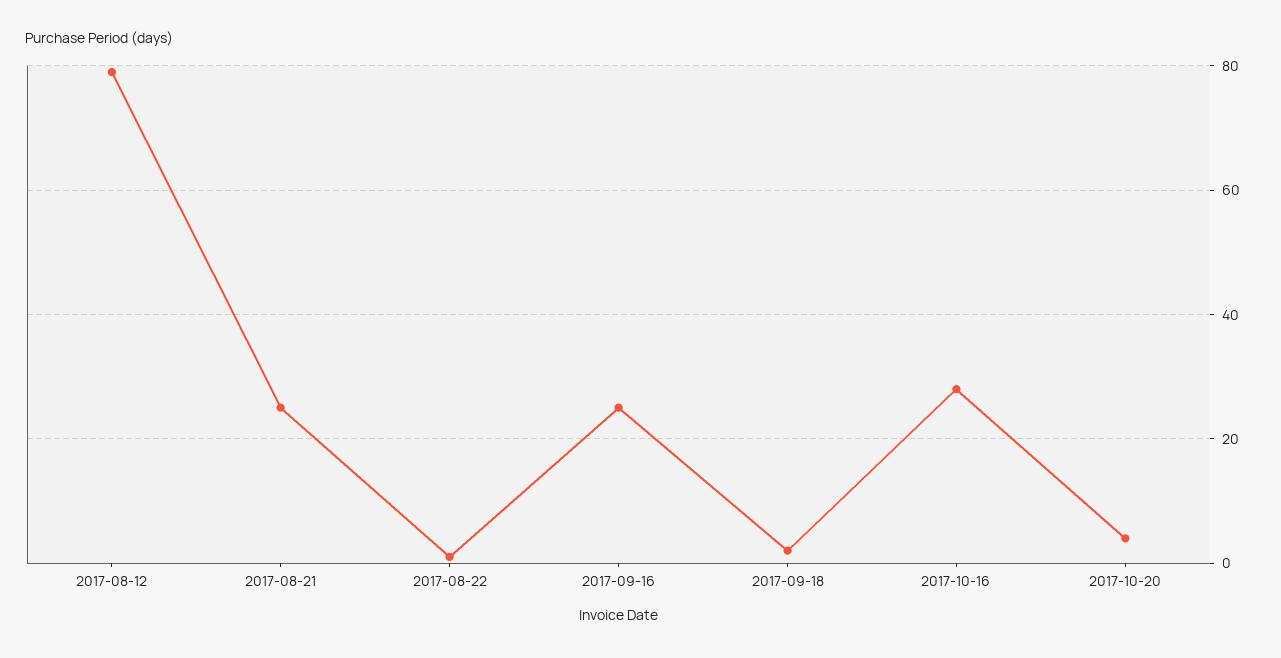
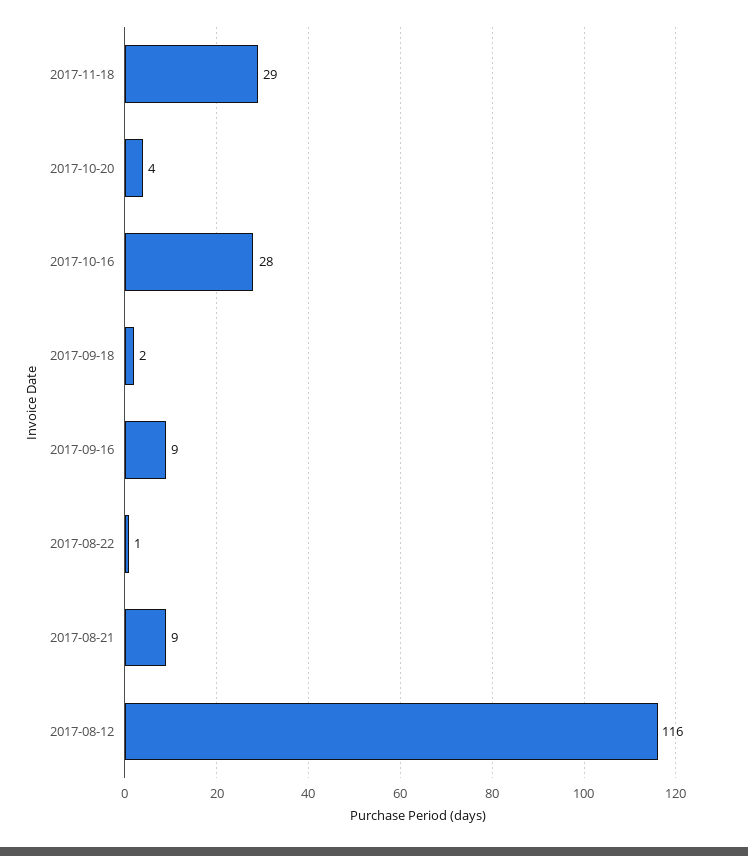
2017-08-12: 80 -> 116
2017-08-21: 25 -> 9
2017-09-16: 25 -> 9
2017-11-18: none -> 29

